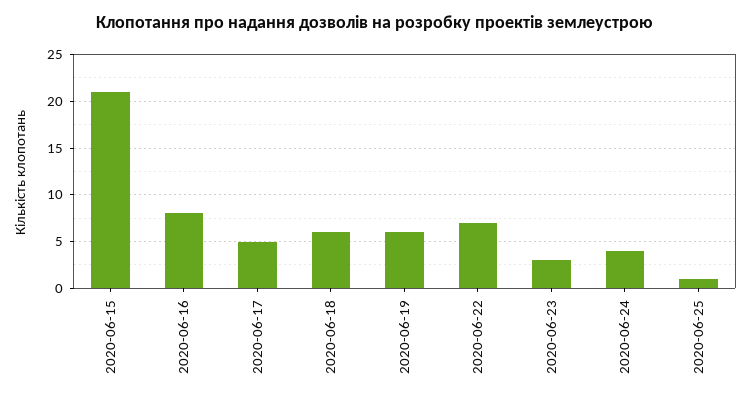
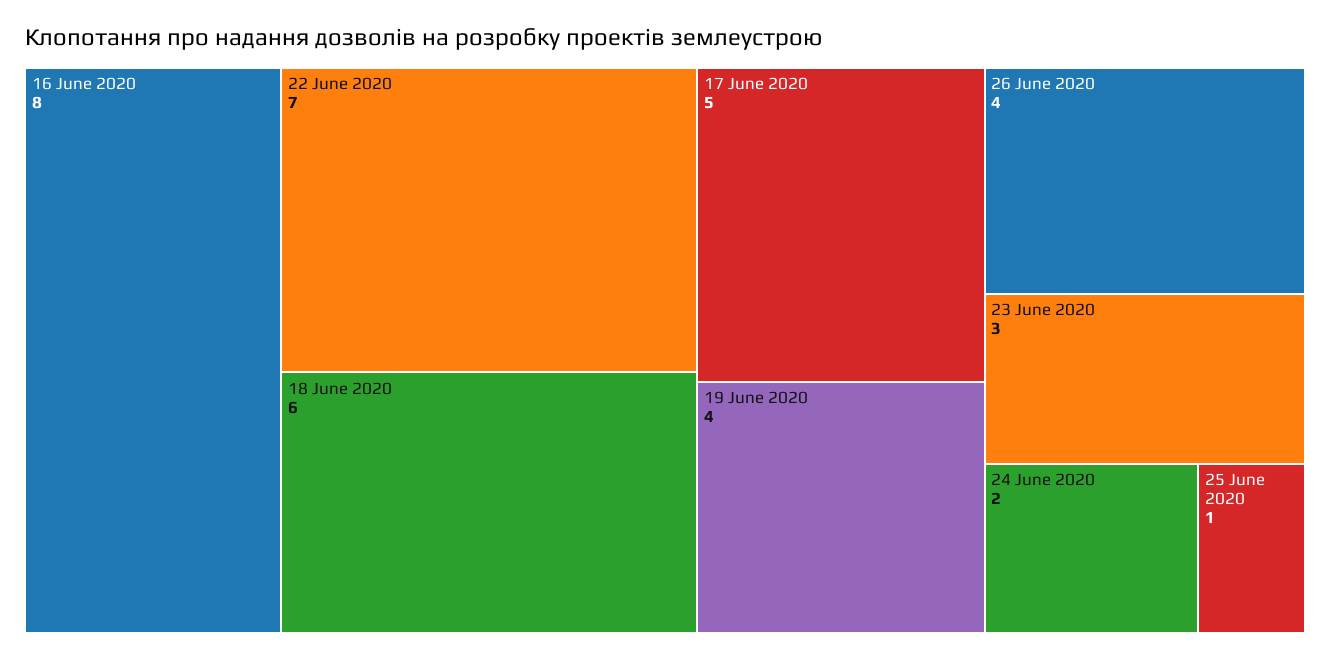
2020-06-15: 21 -> none
2020-06-19: 6 -> 4
2020-06-24: 4 -> 2
26 June 2020: none -> 4

